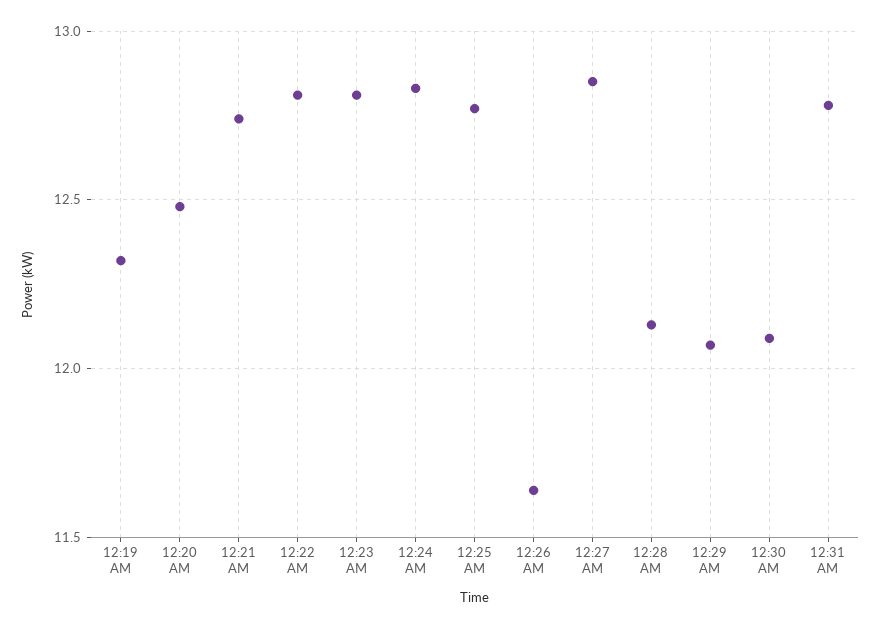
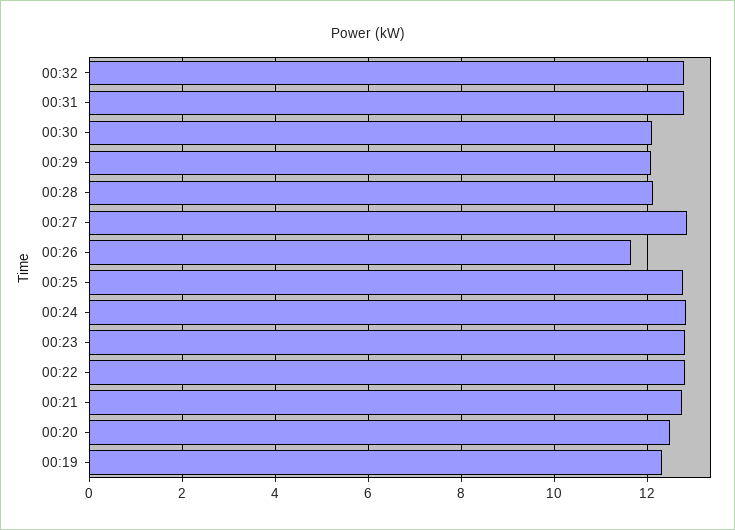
00:32: none -> 12.8

